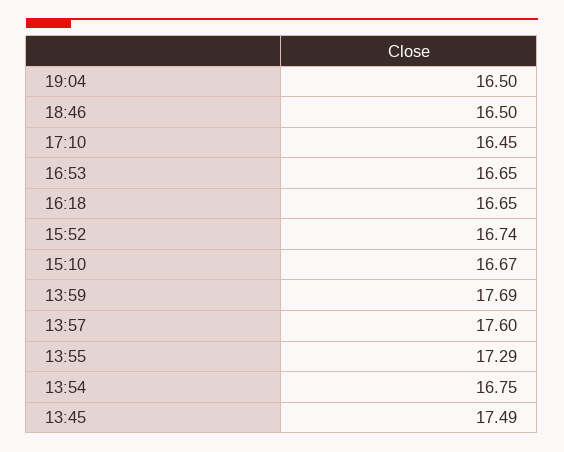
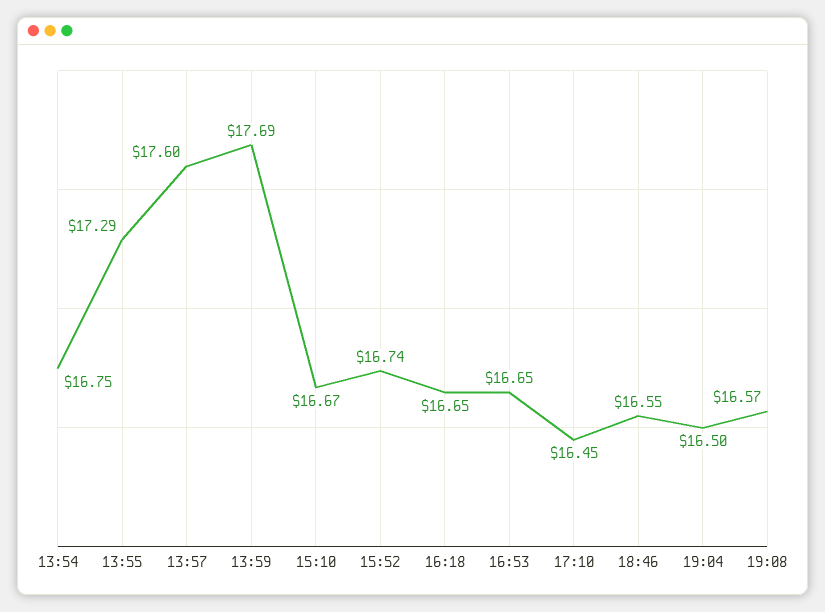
18:46: 16.5 -> 16.55
13:45: 17.49 -> none
19:08: none -> 16.57

